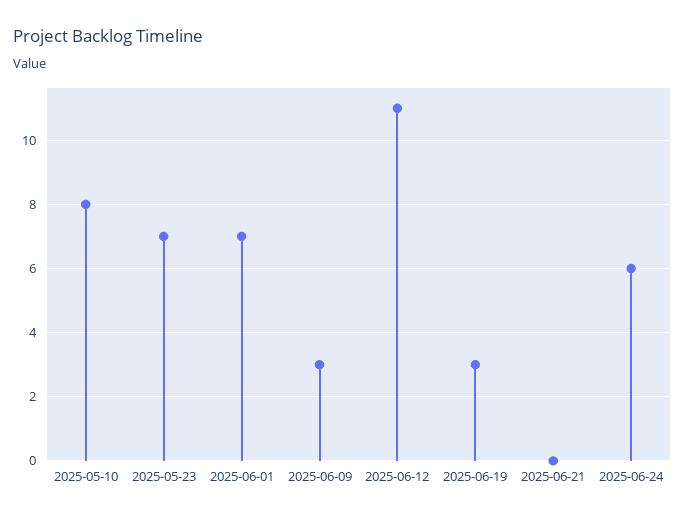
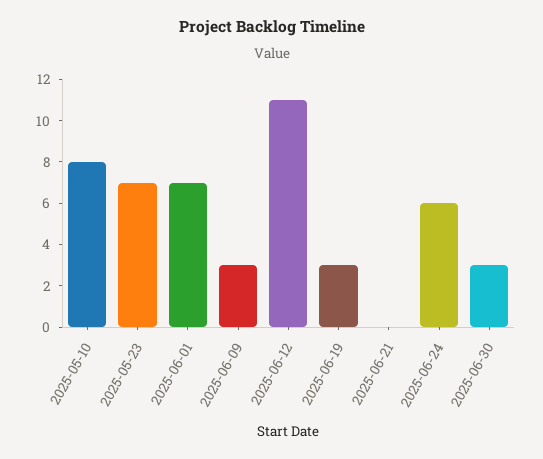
2025-06-30: none -> 3

